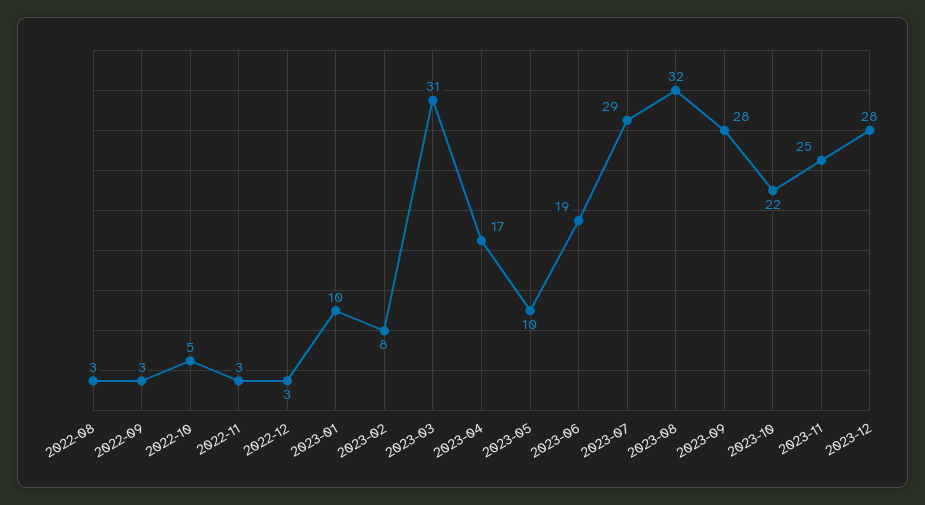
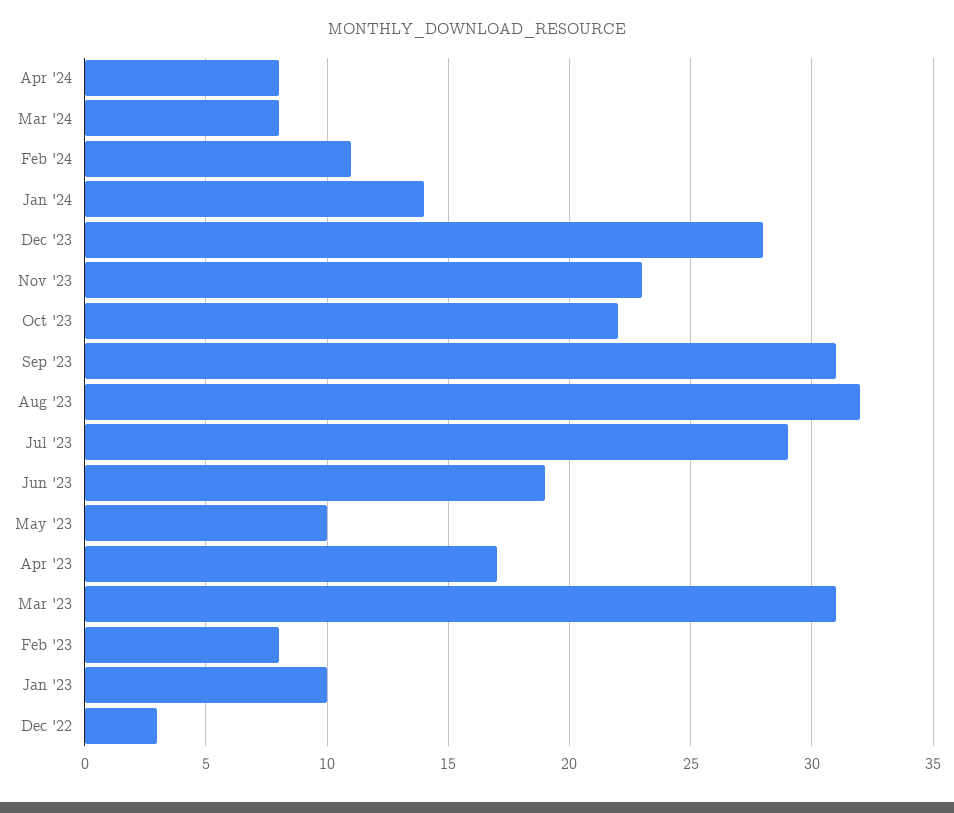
2022-08: 3 -> none
2022-09: 3 -> none
2022-10: 5 -> none
2022-11: 3 -> none
2023-09: 28 -> 31
2023-11: 25 -> 23
Apr '24: none -> 8
Mar '24: none -> 8
Feb '24: none -> 11
Jan '24: none -> 14

